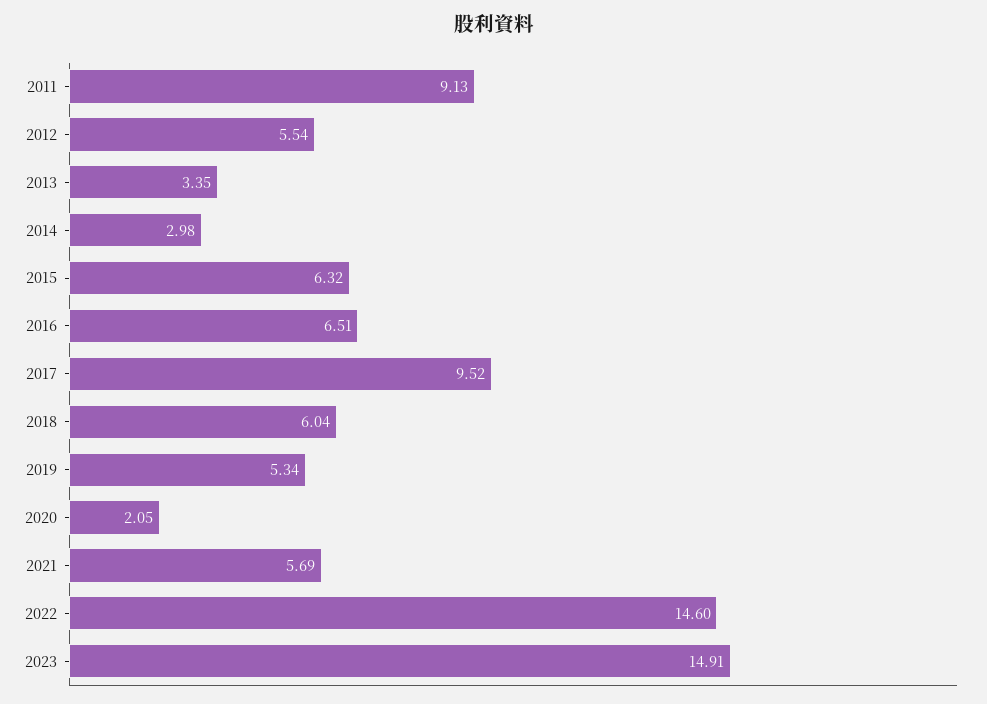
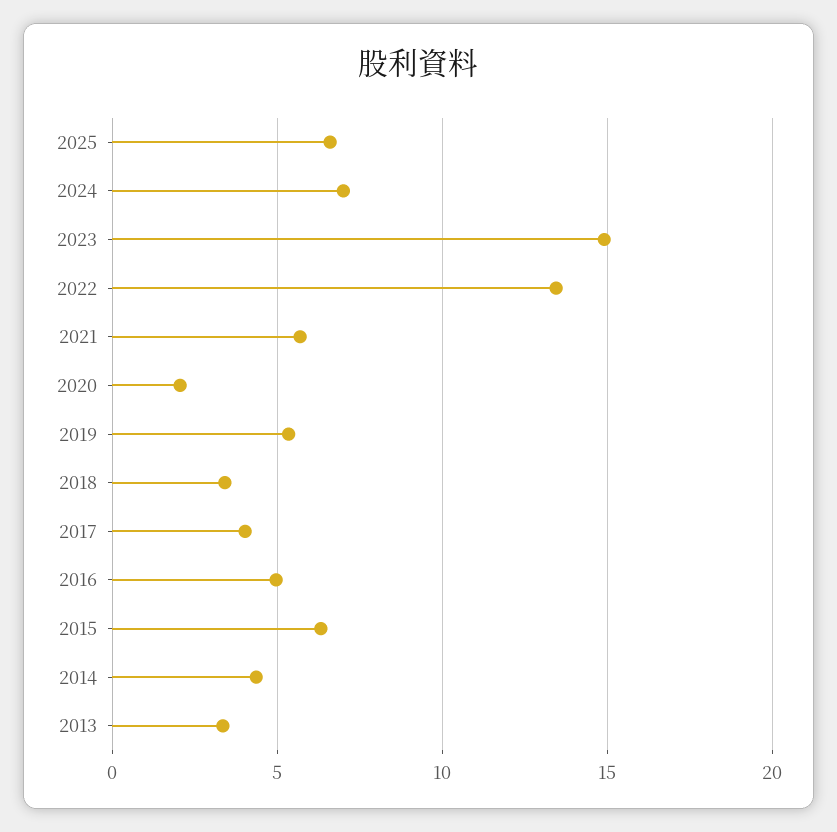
2011: 9.13 -> none
2012: 5.54 -> none
2014: 2.98 -> 4.5
2016: 6.51 -> 5
2017: 9.52 -> 4
2018: 6.04 -> 3.5
2022: 14.6 -> 13.5
2025: none -> 6.5
2024: none -> 7

